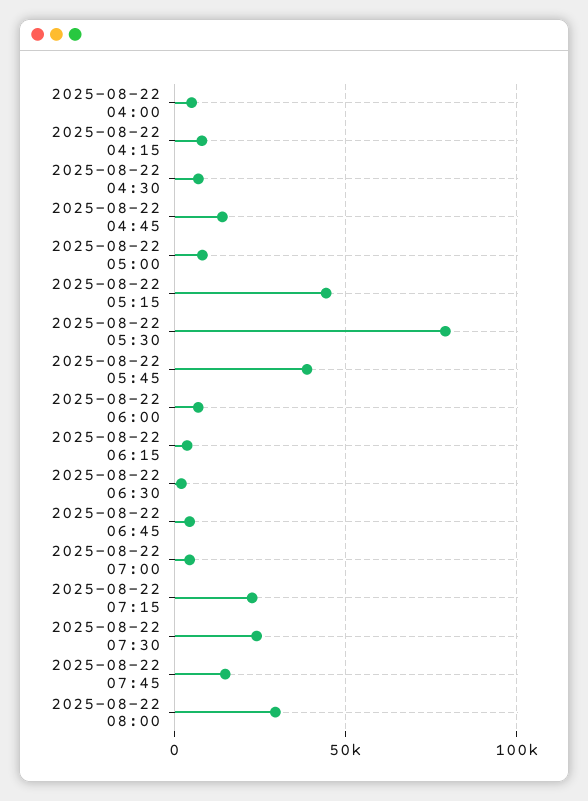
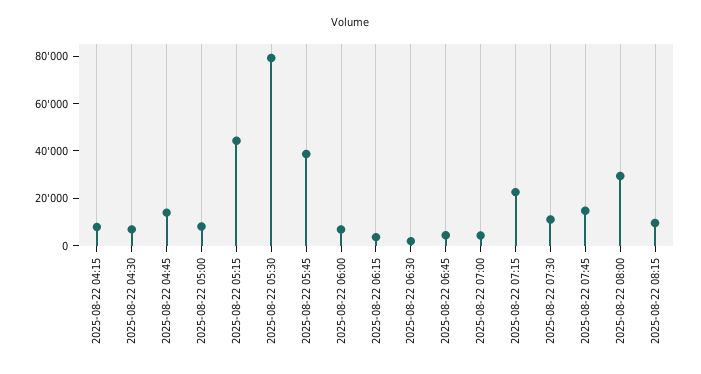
2025-08-22 04:00: 5000 -> none
2025-08-22 07:30: 25000 -> 10000
2025-08-22 08:15: none -> 10000

